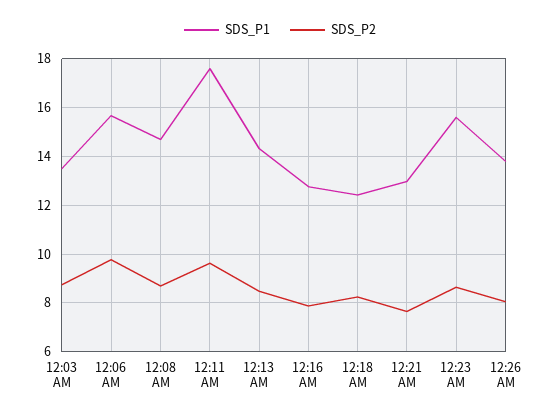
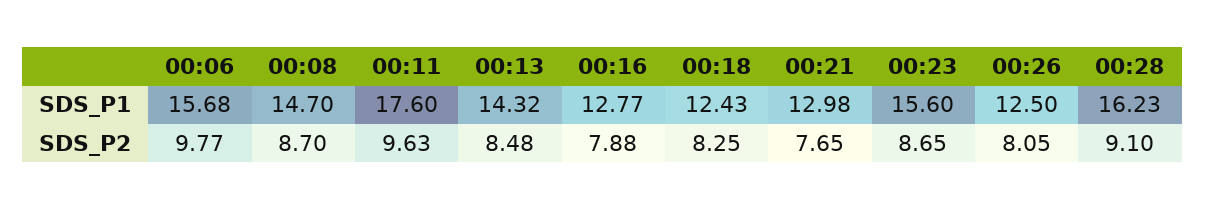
SDS_P1, 12:03 AM: 13.5 -> none
SDS_P2, 12:03 AM: 8.75 -> none
SDS_P1, 12:26 AM: 13.75 -> 12.5
SDS_P1, 00:28: none -> 16.23
SDS_P2, 00:28: none -> 9.1

